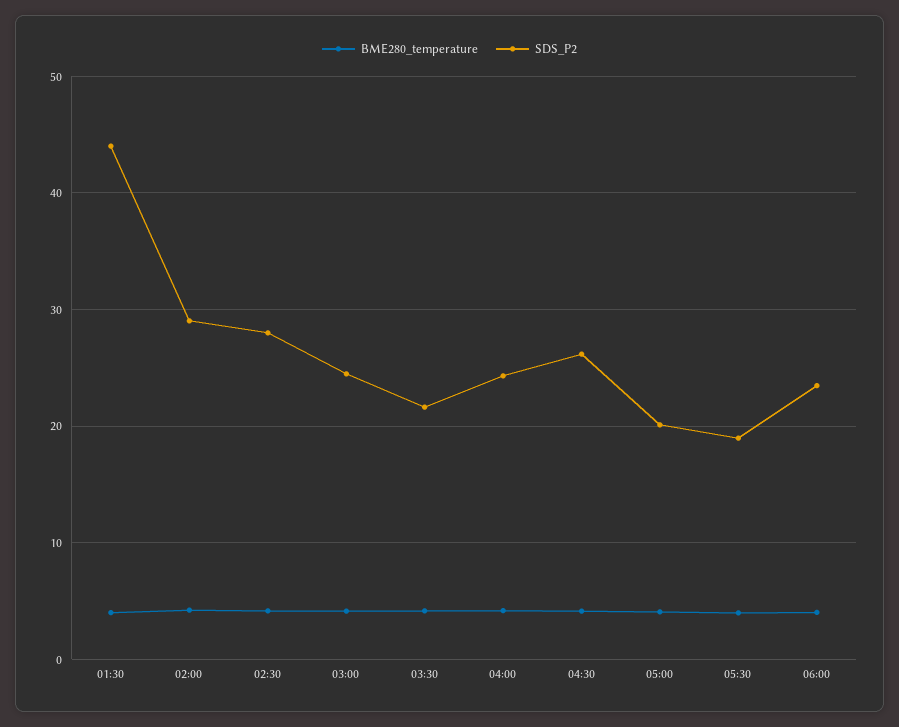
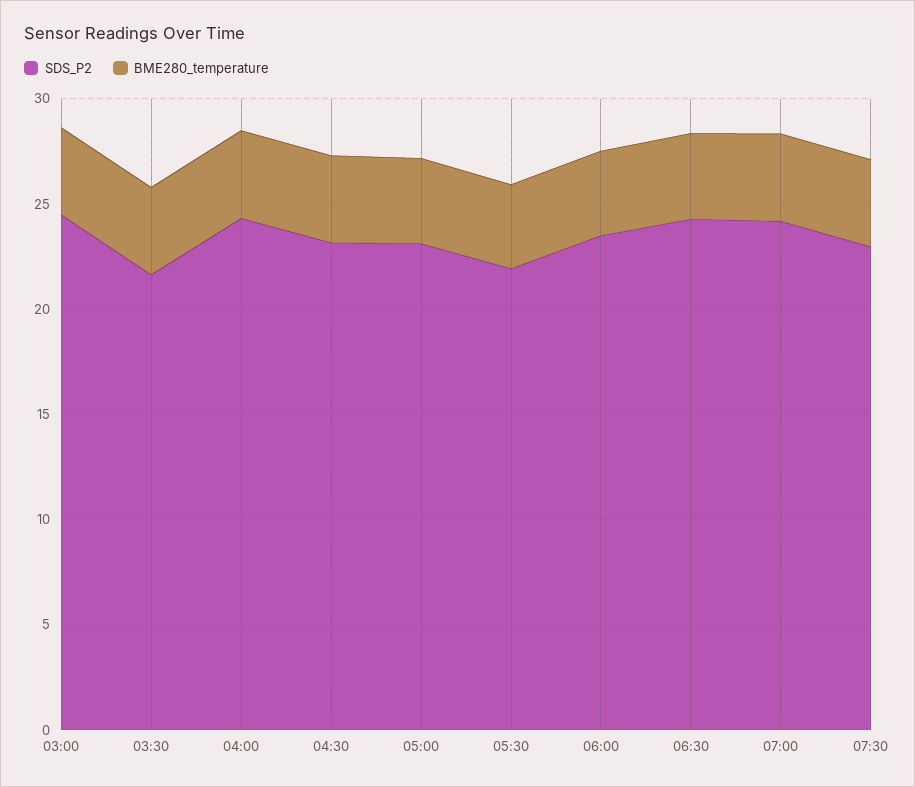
BME280_temperature, 01:30: 4 -> none
SDS_P2, 01:30: 44 -> none
BME280_temperature, 02:00: 4 -> none
SDS_P2, 02:00: 29 -> none
BME280_temperature, 02:30: 4 -> none
SDS_P2, 02:30: 28 -> none
SDS_P2, 04:30: 26 -> 23
SDS_P2, 05:00: 20 -> 23
SDS_P2, 05:30: 19 -> 22
SDS_P2, 06:30: none -> 24
BME280_temperature, 06:30: none -> 4
SDS_P2, 07:00: none -> 24
BME280_temperature, 07:00: none -> 4
SDS_P2, 07:30: none -> 23
BME280_temperature, 07:30: none -> 4

